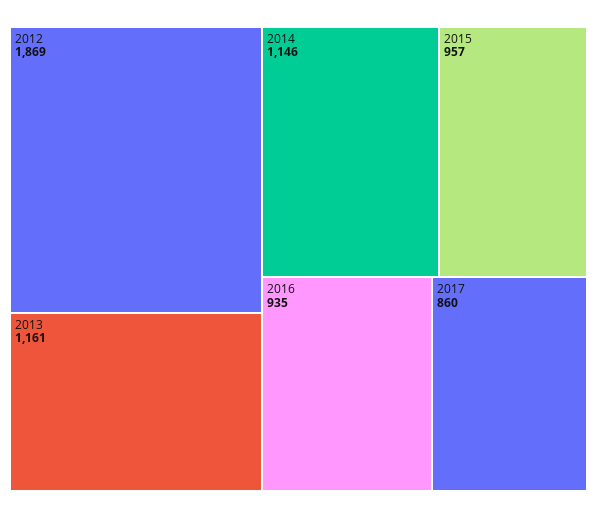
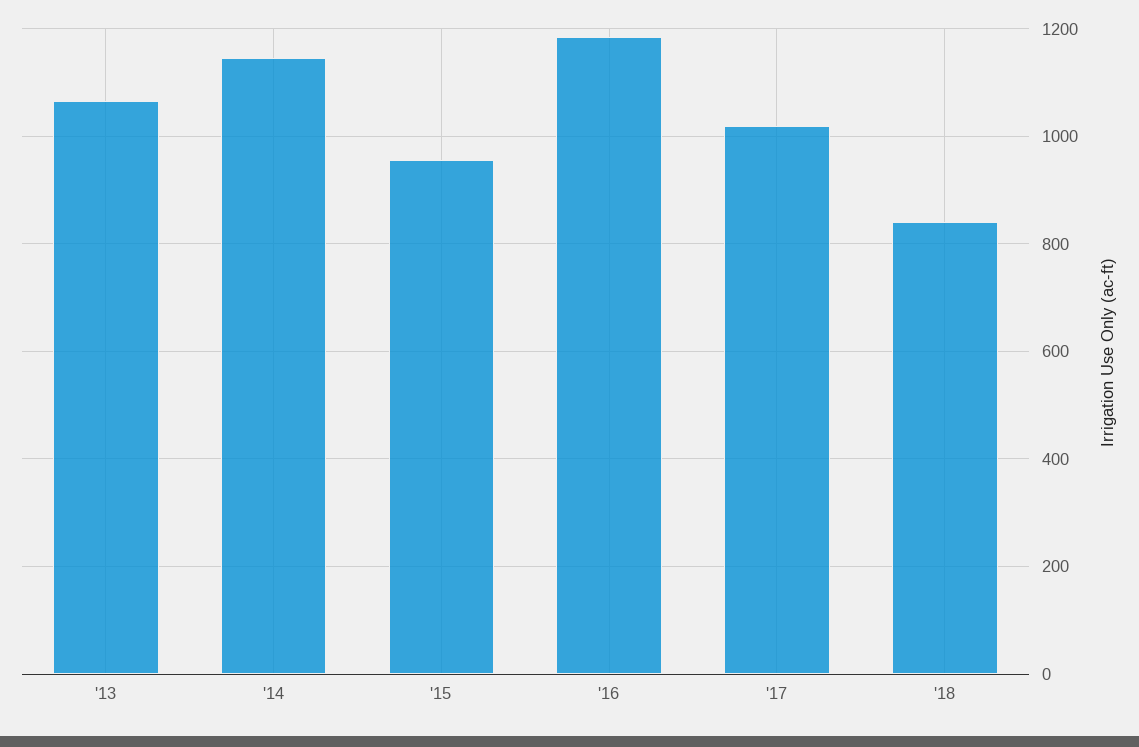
2012: 1869 -> none
2013: 1161 -> 1060
2016: 935 -> 1180
2017: 860 -> 1020
'18: none -> 840

